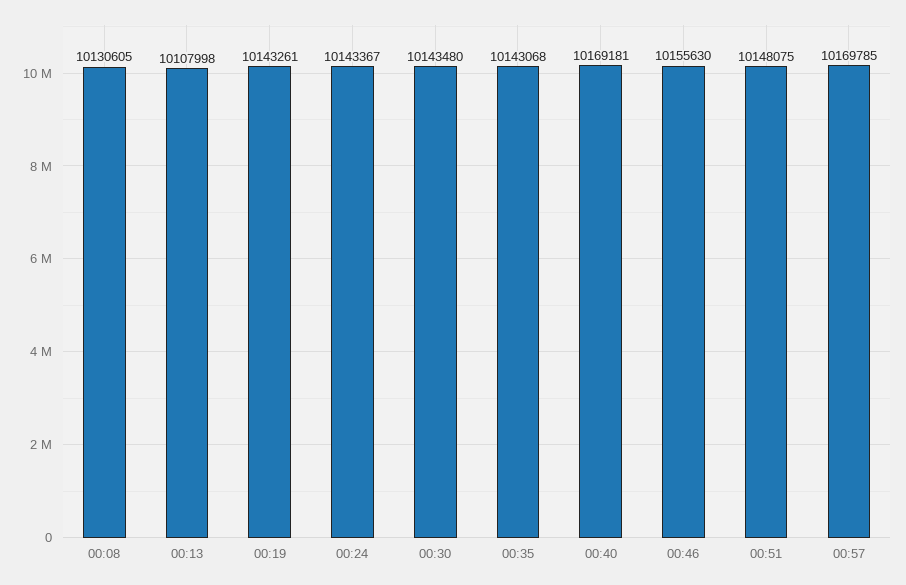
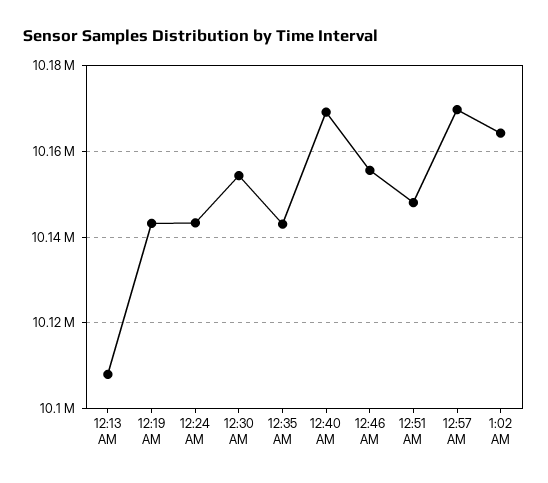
00:08: 10130605 -> none
00:30: 10143480 -> 10154000
1:02 AM: none -> 10164000

